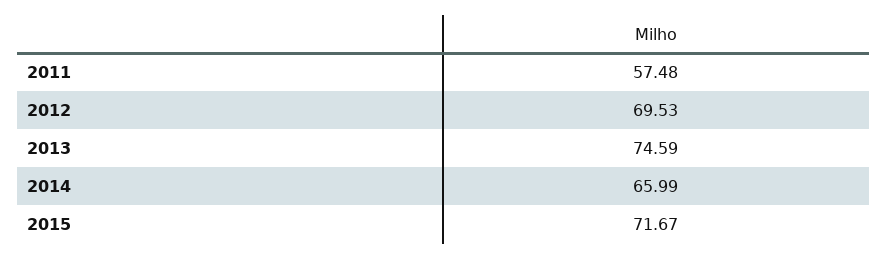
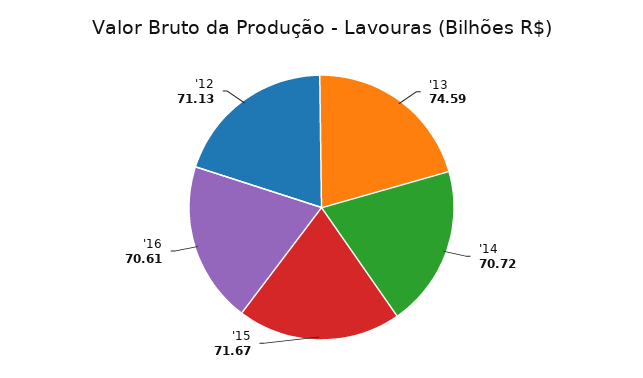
2011: 57.48 -> none
2012: 69.53 -> 71.13
2014: 65.99 -> 70.72
'16: none -> 70.61

